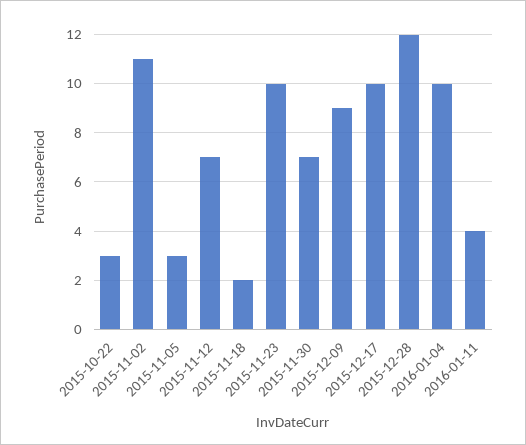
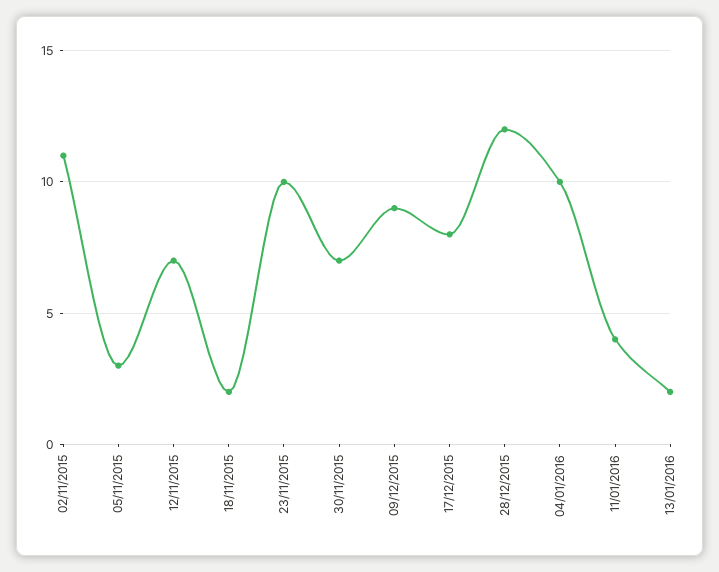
2015-10-22: 3 -> none
2015-12-17: 10 -> 8
13/01/2016: none -> 2

